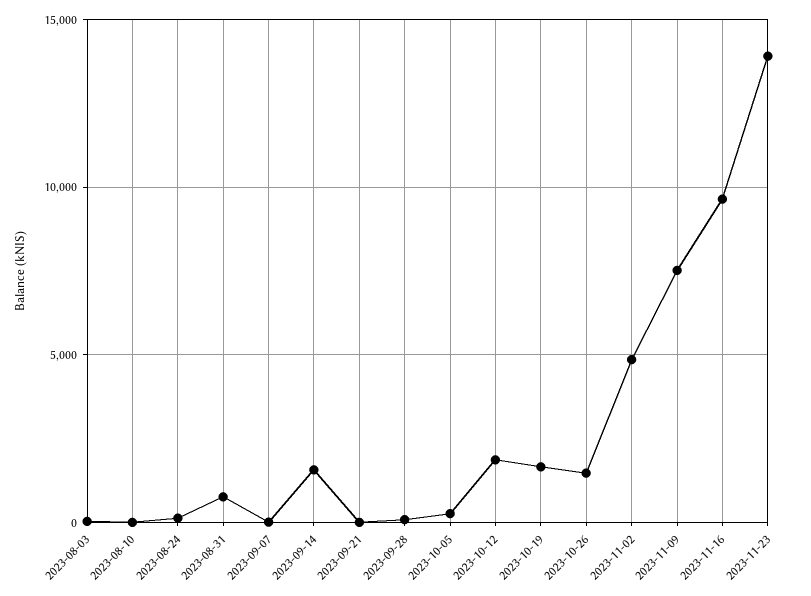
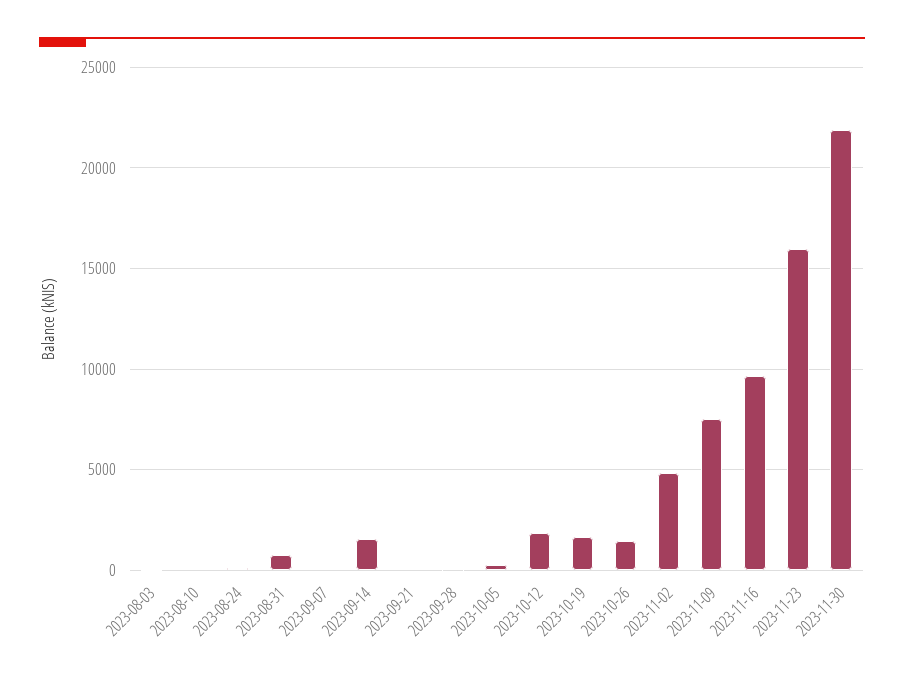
2023-11-23: 14000 -> 16000
2023-11-30: none -> 22000

